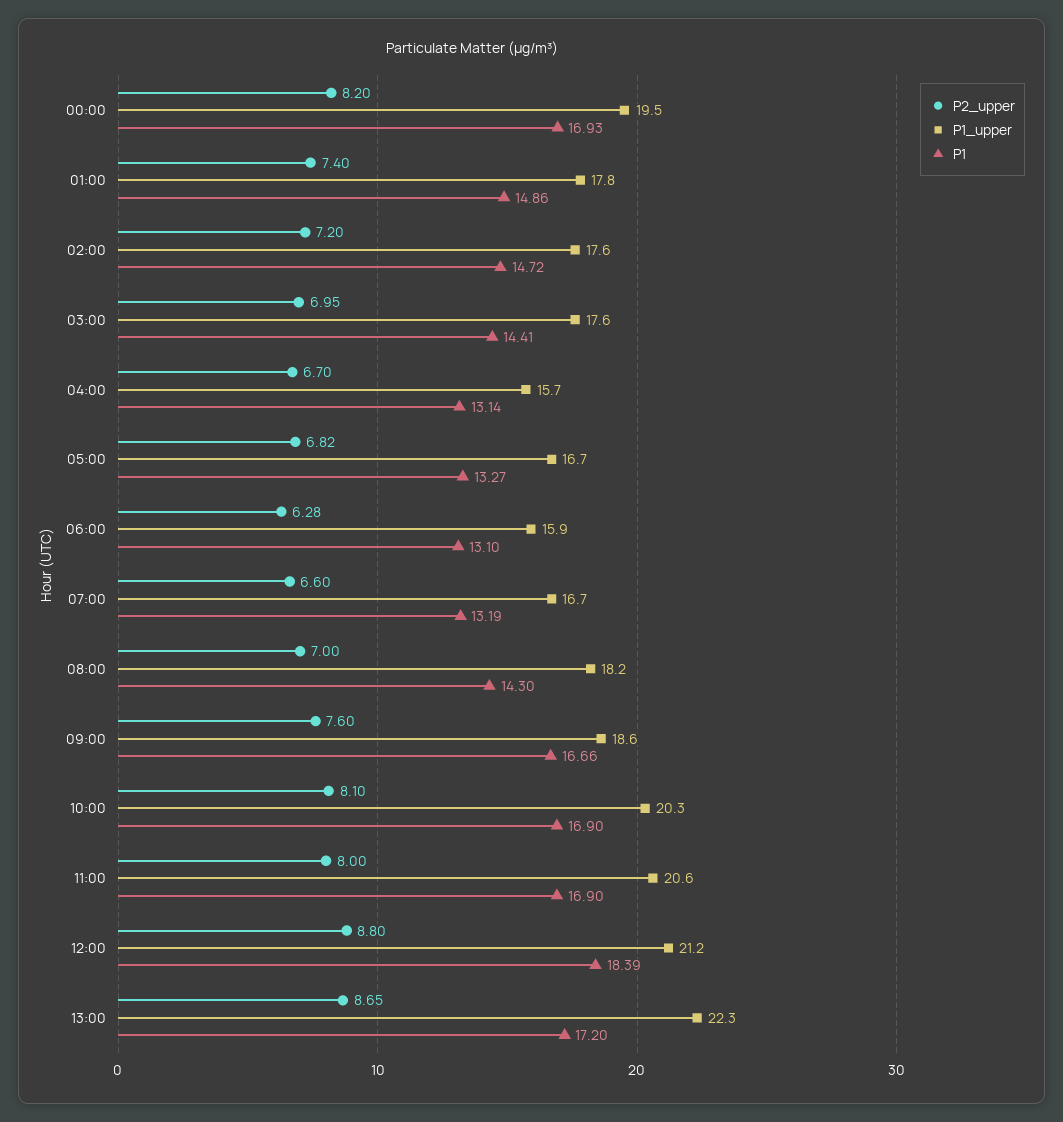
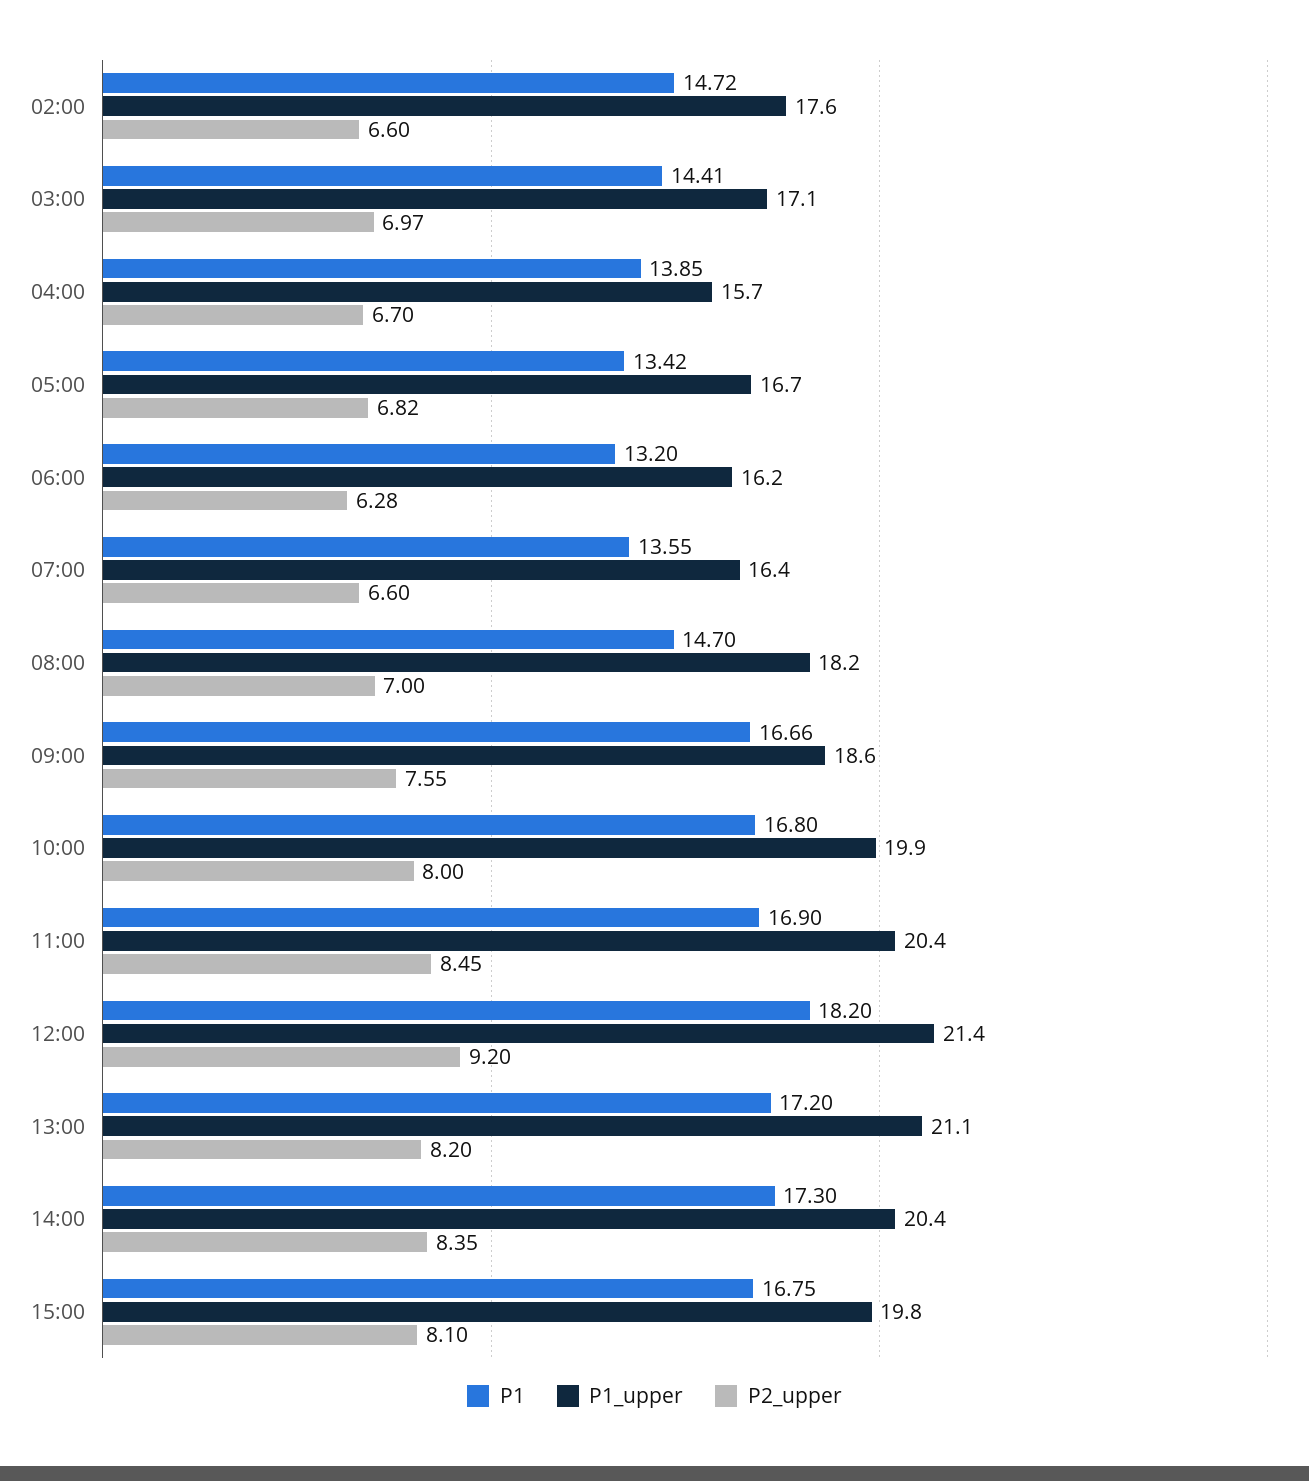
P2_upper, 00:00: 8.2 -> none
P1_upper, 00:00: 19.5 -> none
P1, 00:00: 16.93 -> none
P2_upper, 01:00: 7.4 -> none
P1_upper, 01:00: 17.8 -> none
P1, 01:00: 14.86 -> none
P2_upper, 02:00: 7.2 -> 6.6
P2_upper, 03:00: 6.95 -> 6.97
P1_upper, 03:00: 17.6 -> 17.1
P1, 04:00: 13.14 -> 13.85
P1, 05:00: 13.27 -> 13.42
P1_upper, 06:00: 15.9 -> 16.2
P1, 06:00: 13.1 -> 13.2
P1_upper, 07:00: 16.7 -> 16.4
P1, 07:00: 13.19 -> 13.55
P1, 08:00: 14.3 -> 14.7
P2_upper, 09:00: 7.6 -> 7.55
P2_upper, 10:00: 8.1 -> 8
P1_upper, 10:00: 20.3 -> 19.9
P1, 10:00: 16.9 -> 16.8
P2_upper, 11:00: 8 -> 8.45
P1_upper, 11:00: 20.6 -> 20.4
P2_upper, 12:00: 8.8 -> 9.2
P1_upper, 12:00: 21.2 -> 21.4
P1, 12:00: 18.39 -> 18.2
P2_upper, 13:00: 8.65 -> 8.2
P1_upper, 13:00: 22.3 -> 21.1
P1, 14:00: none -> 17.3
P1_upper, 14:00: none -> 20.4
P2_upper, 14:00: none -> 8.35
P1, 15:00: none -> 16.75
P1_upper, 15:00: none -> 19.8
P2_upper, 15:00: none -> 8.1

